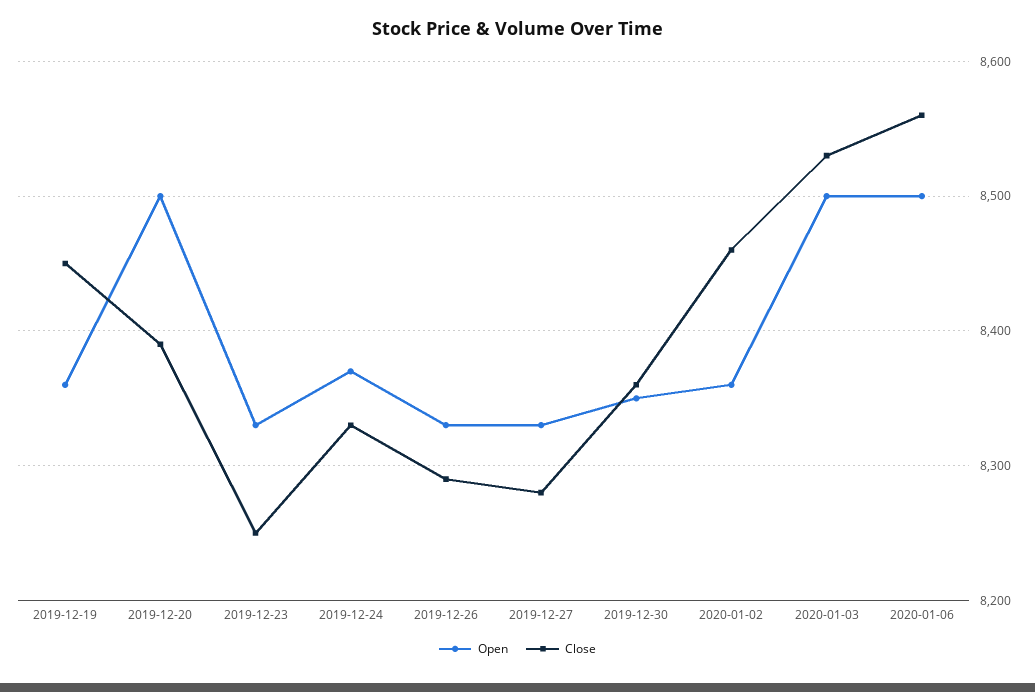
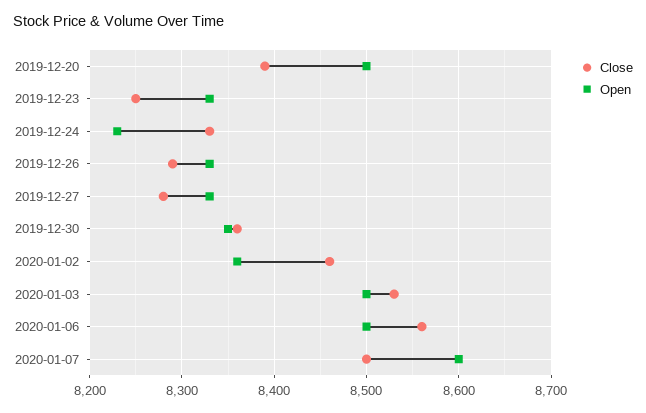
Open, 2019-12-19: 8360 -> none
Close, 2019-12-19: 8450 -> none
Open, 2019-12-24: 8370 -> 8230
Close, 2020-01-07: none -> 8500
Open, 2020-01-07: none -> 8600

